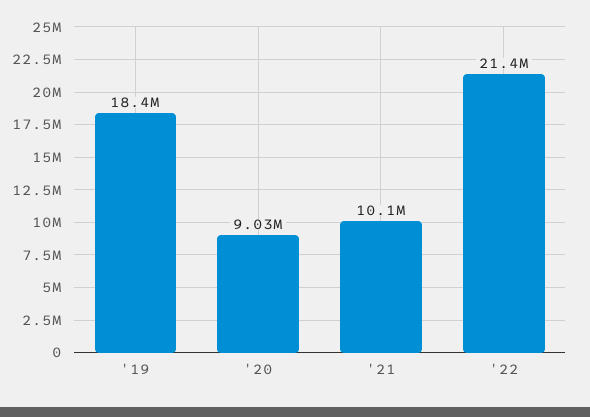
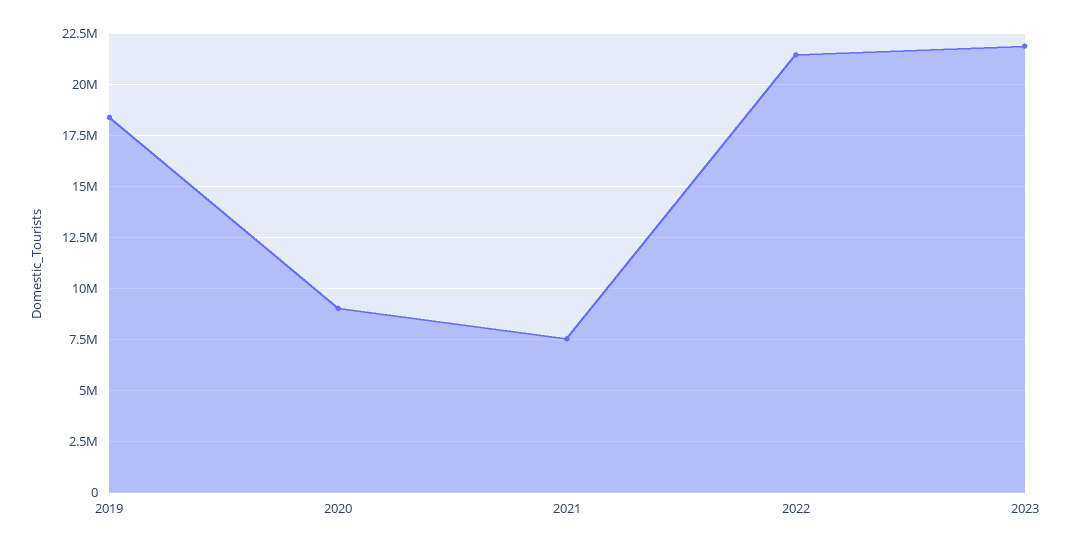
'21: 10100000 -> 7500000
2023: none -> 22000000

